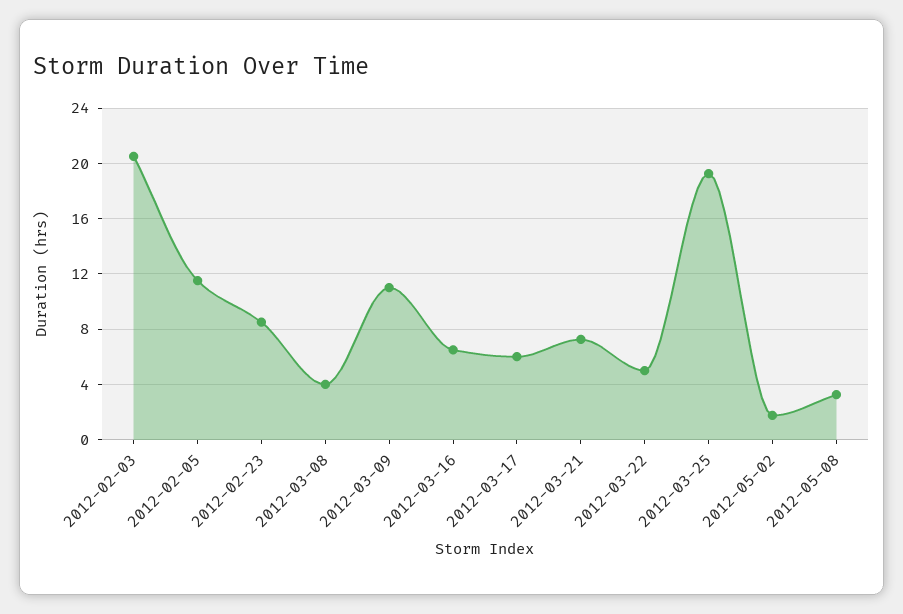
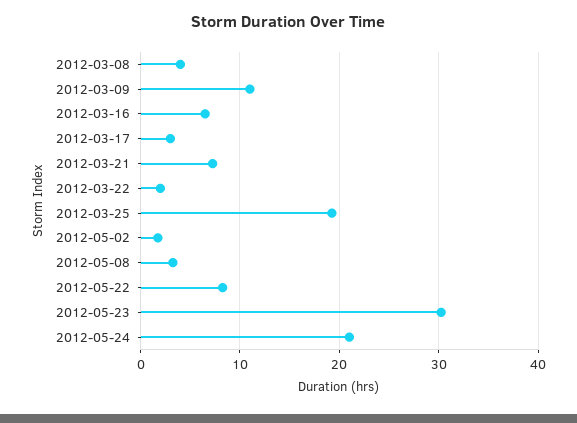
2012-02-03: 20.5 -> none
2012-02-05: 11.5 -> none
2012-02-23: 8.5 -> none
2012-03-17: 6 -> 3
2012-03-22: 5 -> 2
2012-05-22: none -> 8
2012-05-23: none -> 30
2012-05-24: none -> 21

